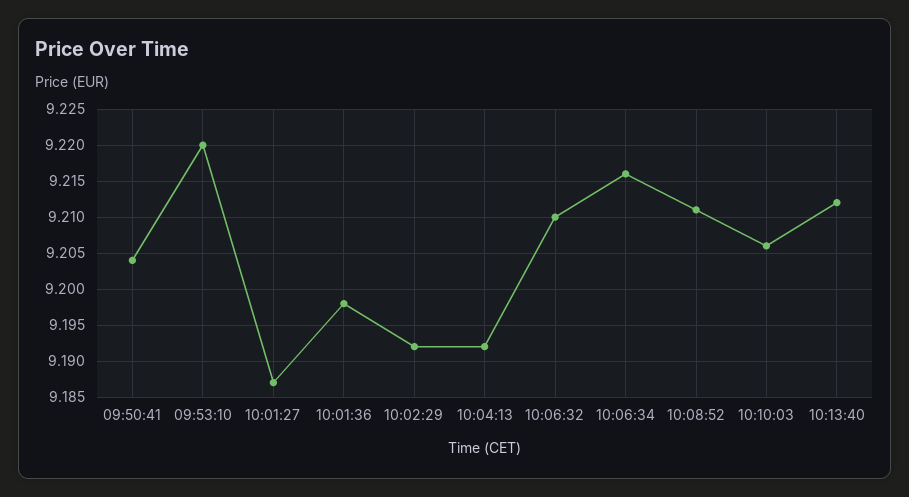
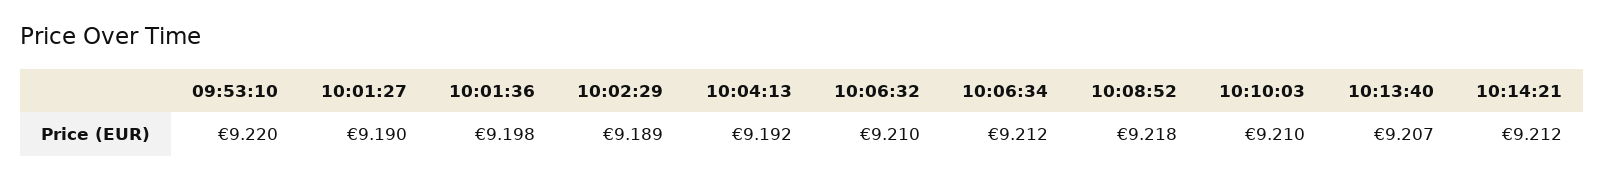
09:50:41: 9.204 -> none
10:01:27: 9.187 -> 9.19
10:02:29: 9.192 -> 9.189
10:06:34: 9.216 -> 9.212
10:08:52: 9.211 -> 9.218
10:10:03: 9.206 -> 9.21
10:13:40: 9.212 -> 9.207
10:14:21: none -> 9.212

